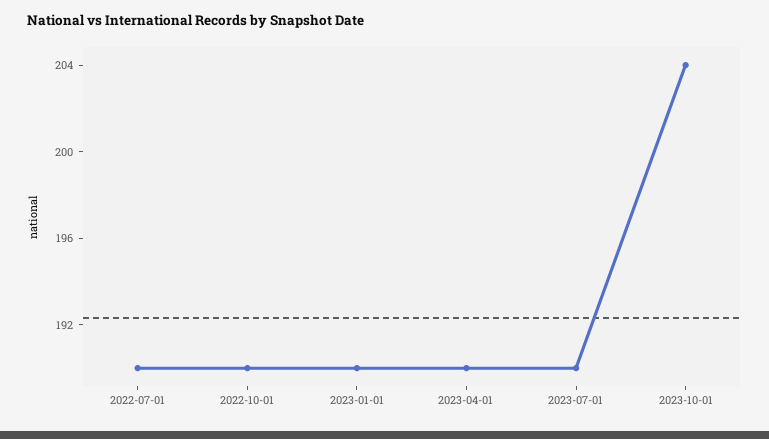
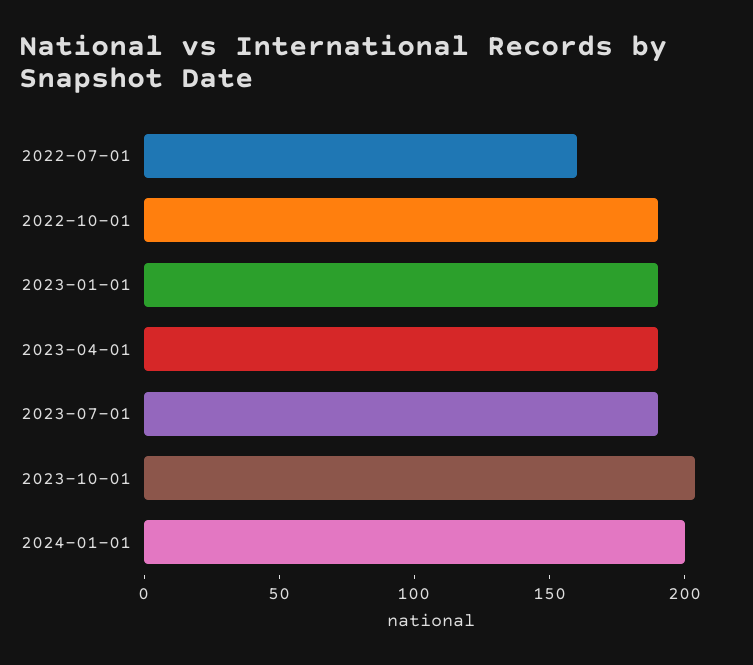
2022-07-01: 190 -> 160
2024-01-01: none -> 200

